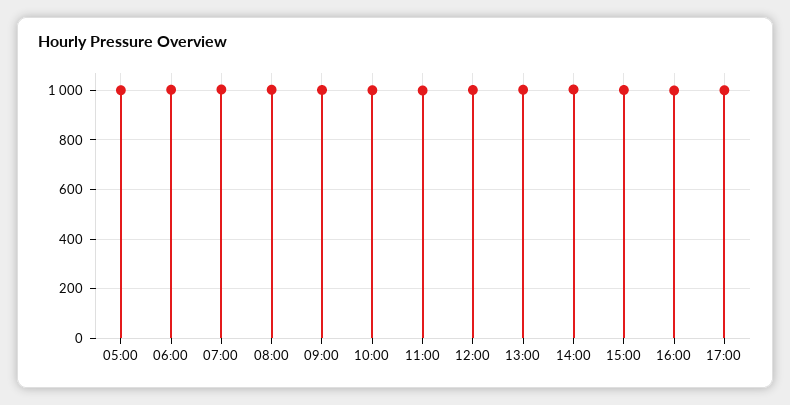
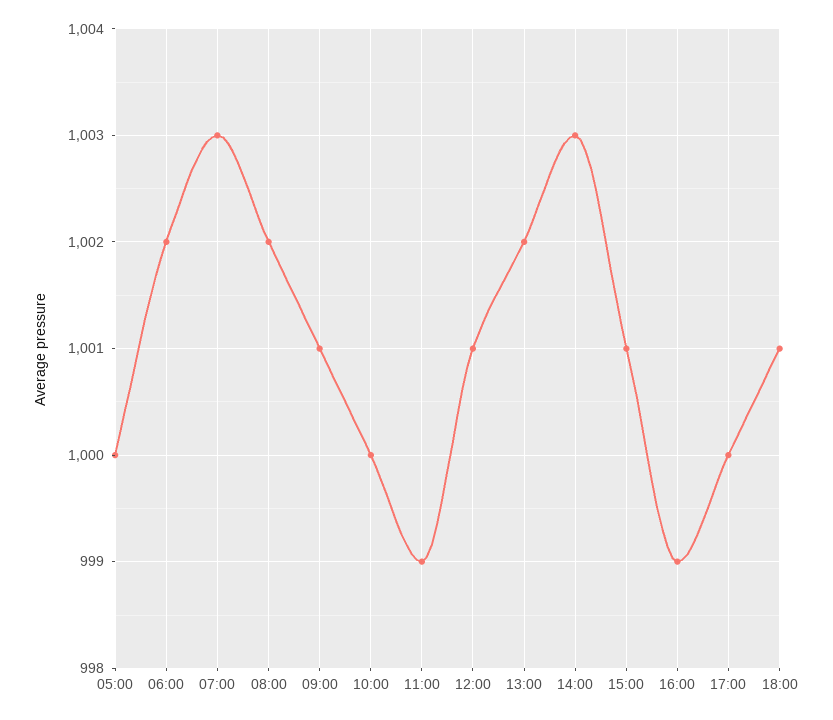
18:00: none -> 1001

